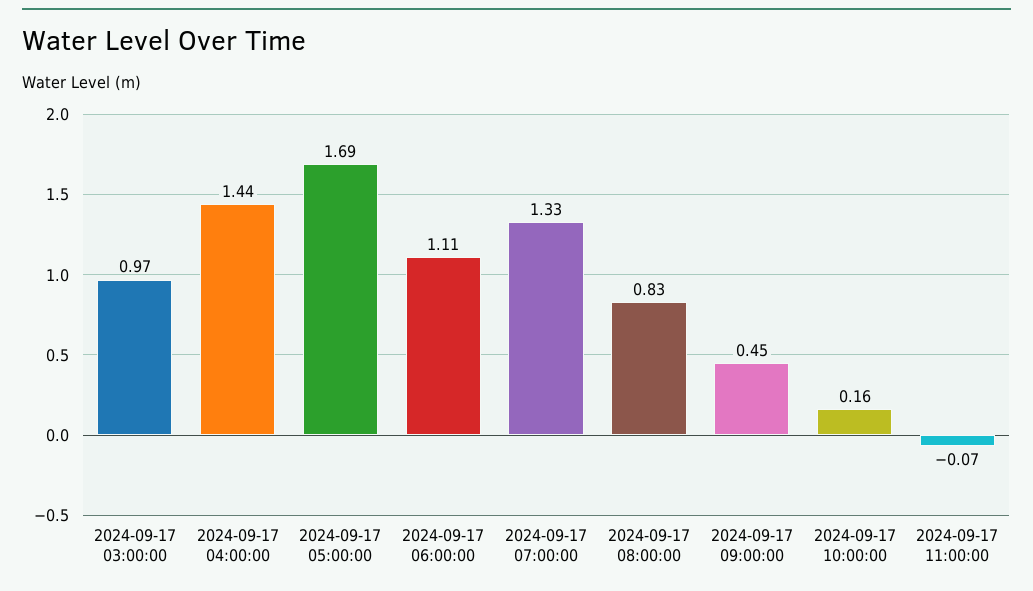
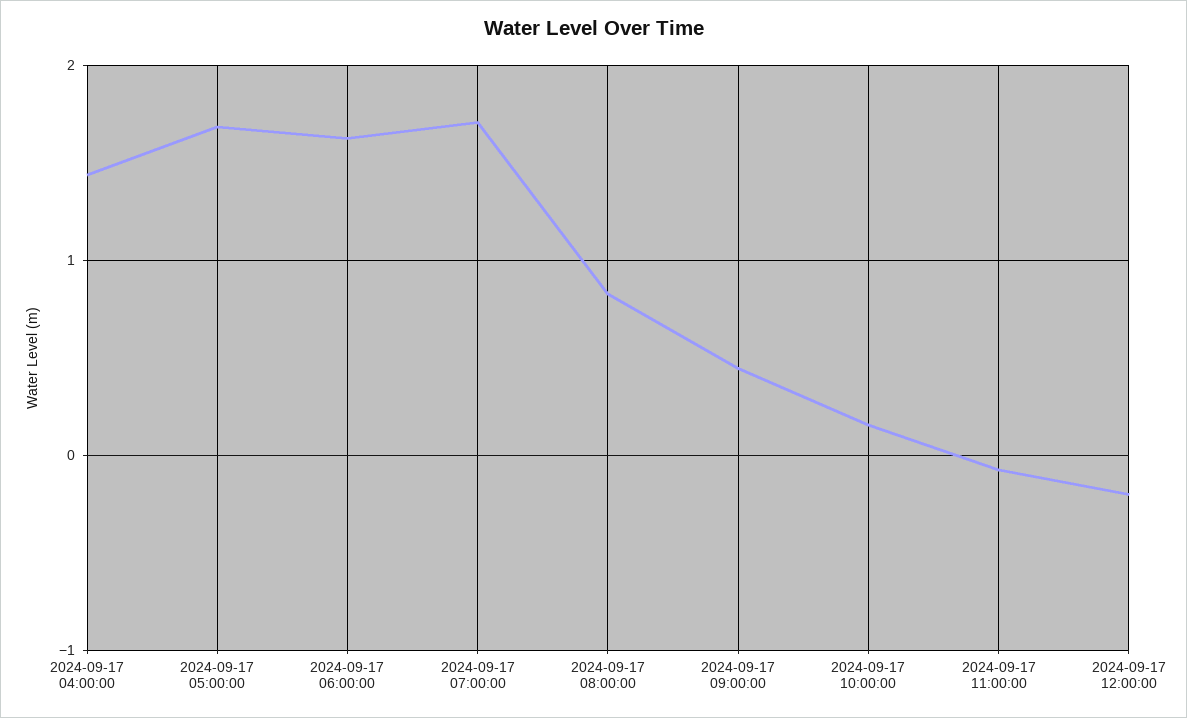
2024-09-17 03:00:00: 0.97 -> none
2024-09-17 06:00:00: 1.11 -> 1.6
2024-09-17 07:00:00: 1.33 -> 1.7
2024-09-17 12:00:00: none -> -0.2

